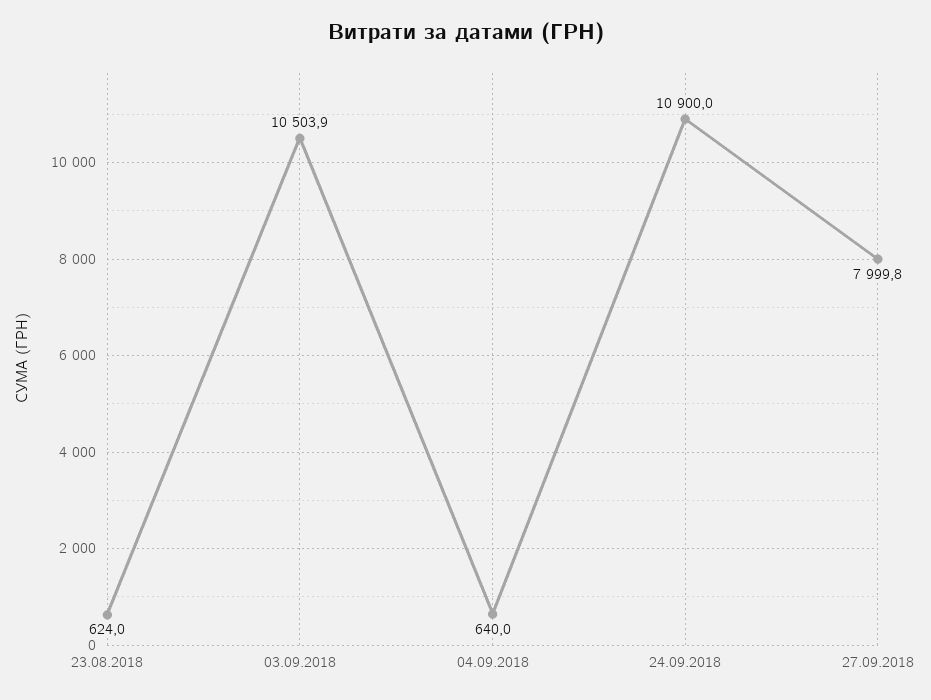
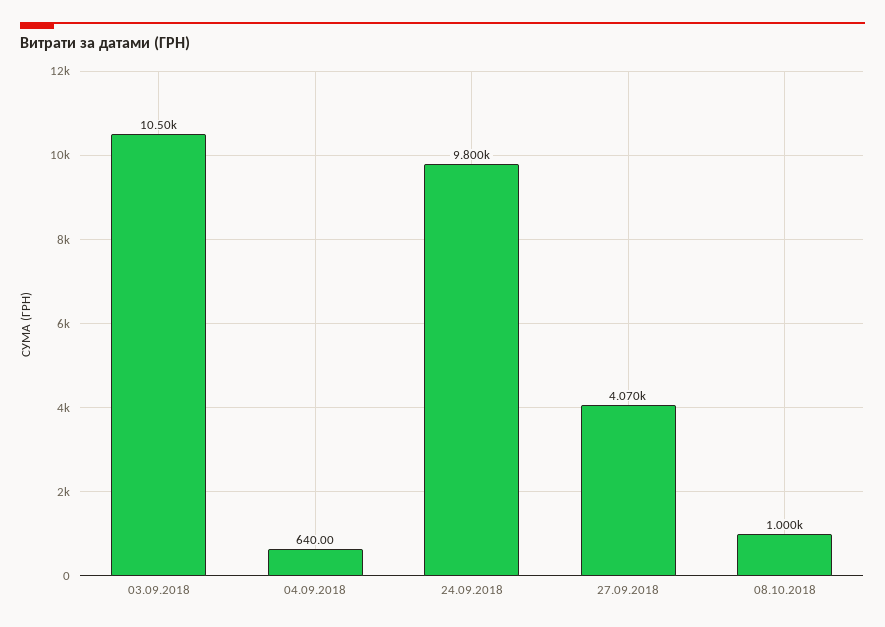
23.08.2018: 624 -> none
24.09.2018: 10900 -> 9800
27.09.2018: 7999.8 -> 4070
08.10.2018: none -> 1000

